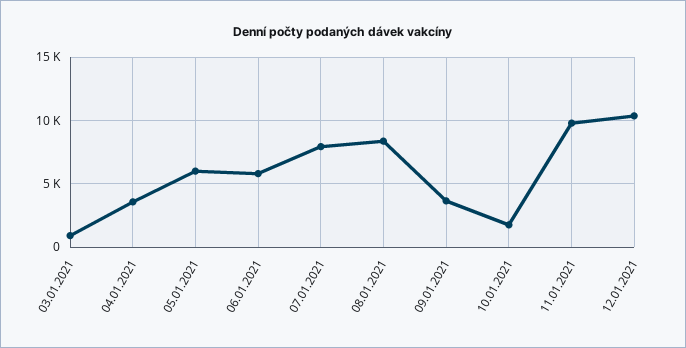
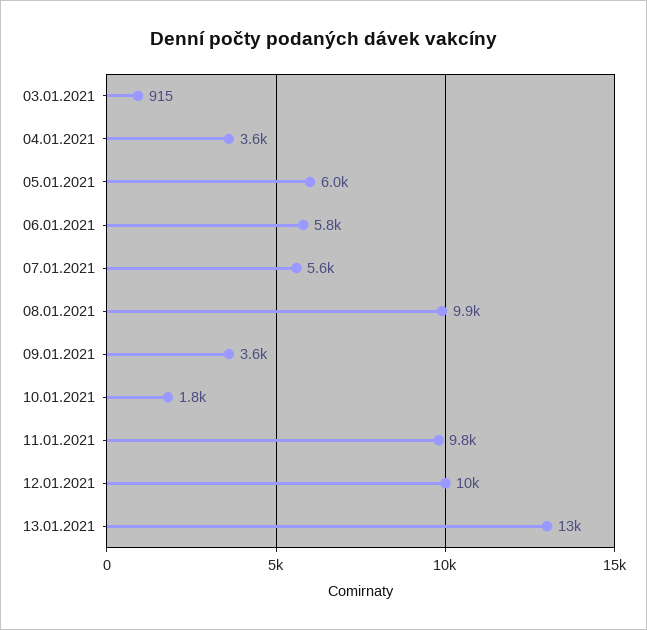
07.01.2021: 8000 -> 5600
08.01.2021: 8500 -> 9900
13.01.2021: none -> 13000

